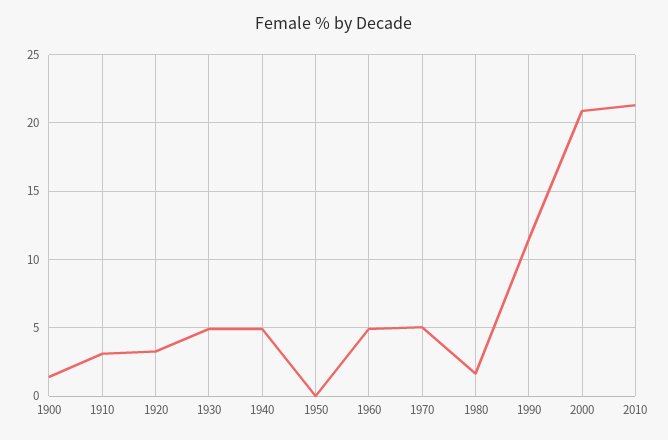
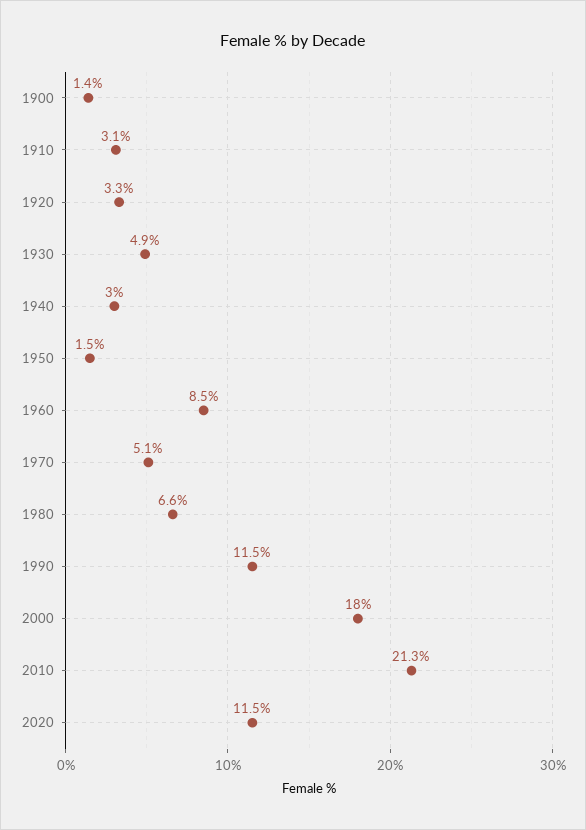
1940: 5 -> 3
1950: 0 -> 1.5
1960: 5 -> 8.5
1980: 1.5 -> 6.6
2000: 21 -> 18
2020: none -> 11.5

